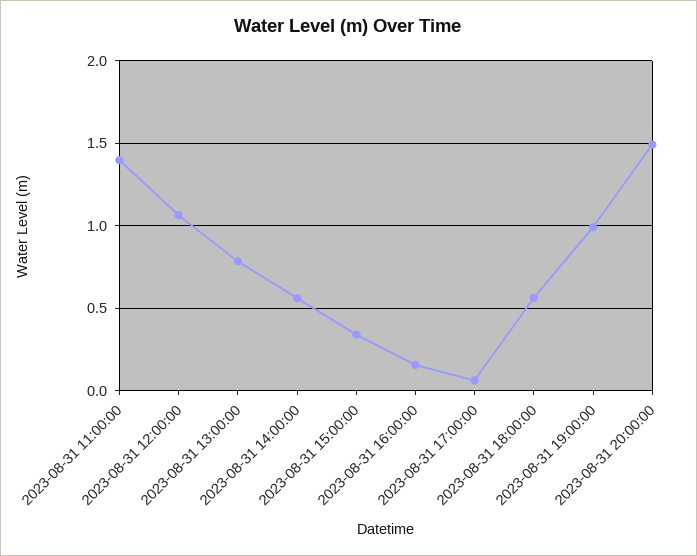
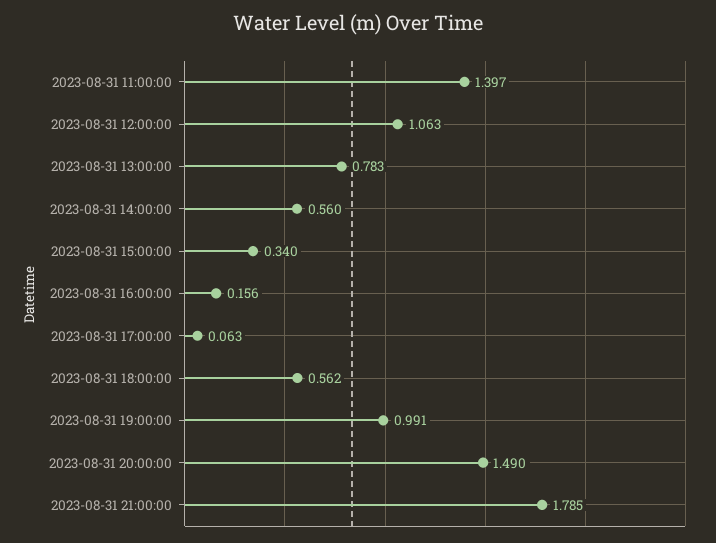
2023-08-31 21:00:00: none -> 1.785

